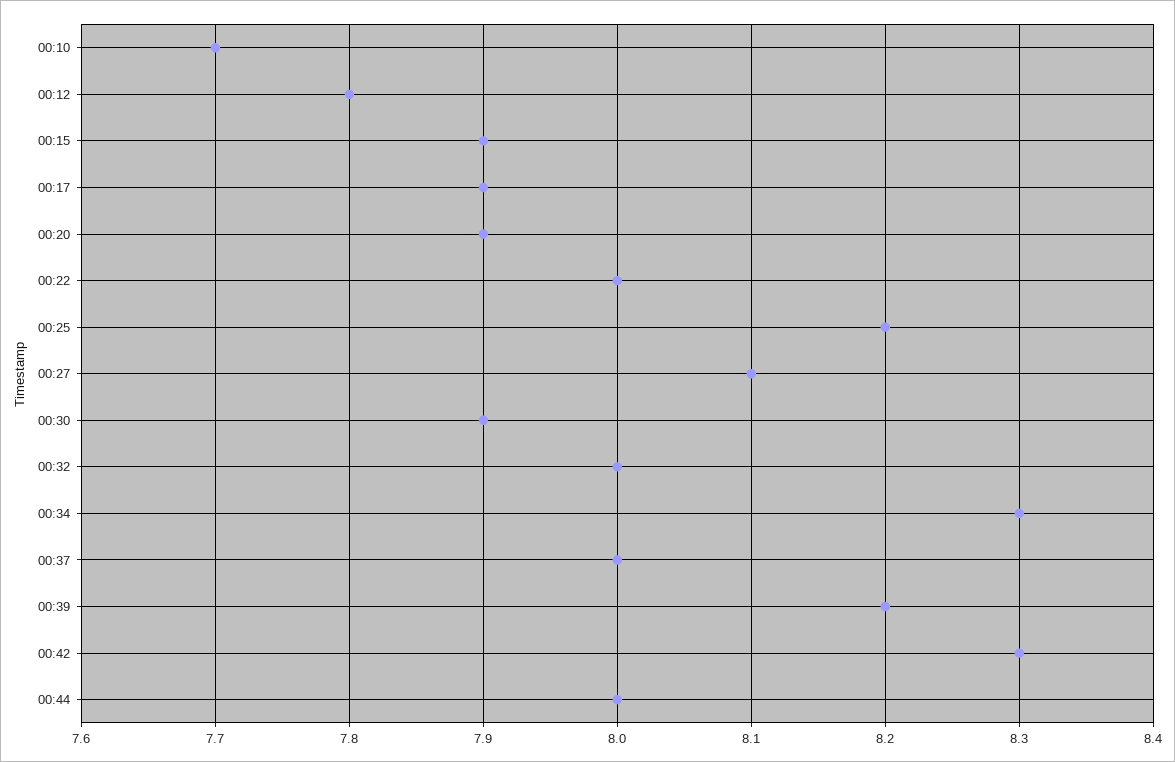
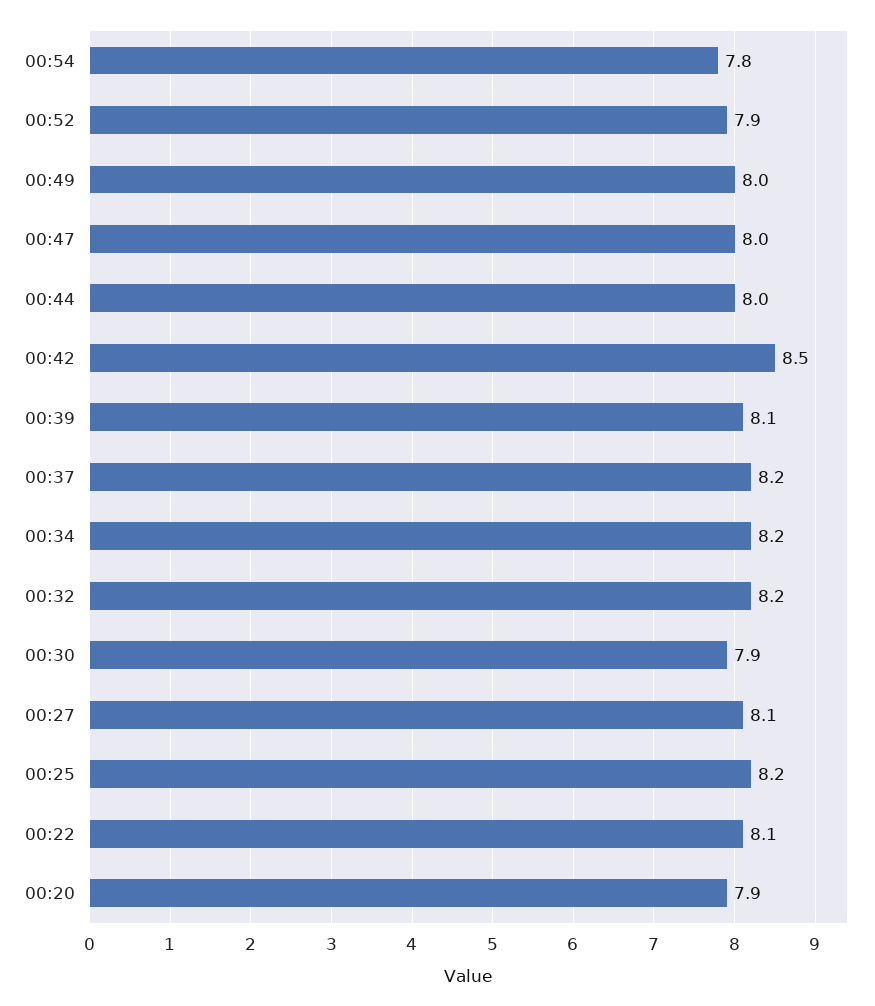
00:10: 7.7 -> none
00:12: 7.8 -> none
00:15: 7.9 -> none
00:17: 7.9 -> none
00:22: 8 -> 8.1
00:32: 8 -> 8.2
00:34: 8.3 -> 8.2
00:37: 8 -> 8.2
00:39: 8.2 -> 8.1
00:42: 8.3 -> 8.5
00:54: none -> 7.8
00:52: none -> 7.9
00:49: none -> 8
00:47: none -> 8

